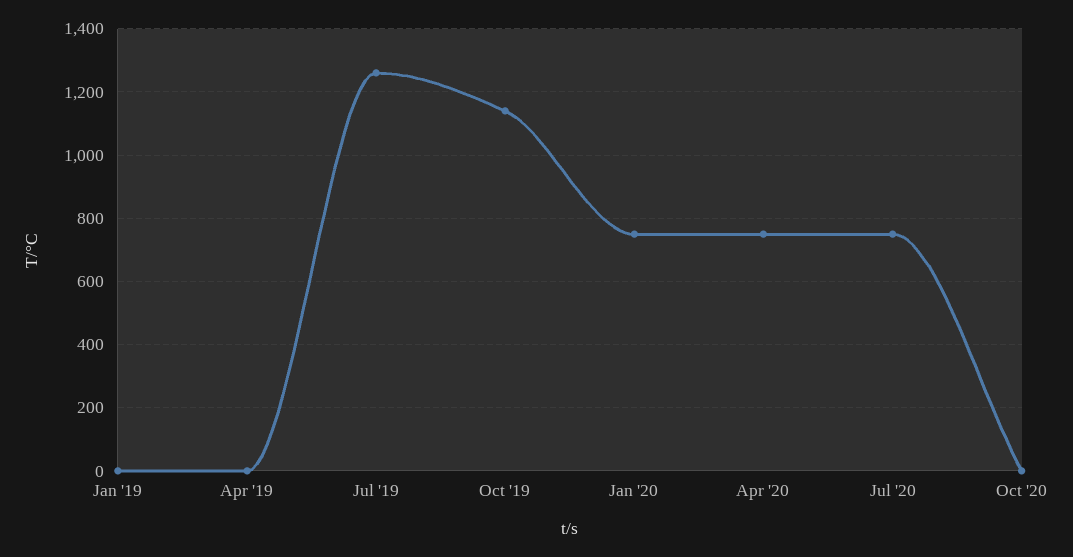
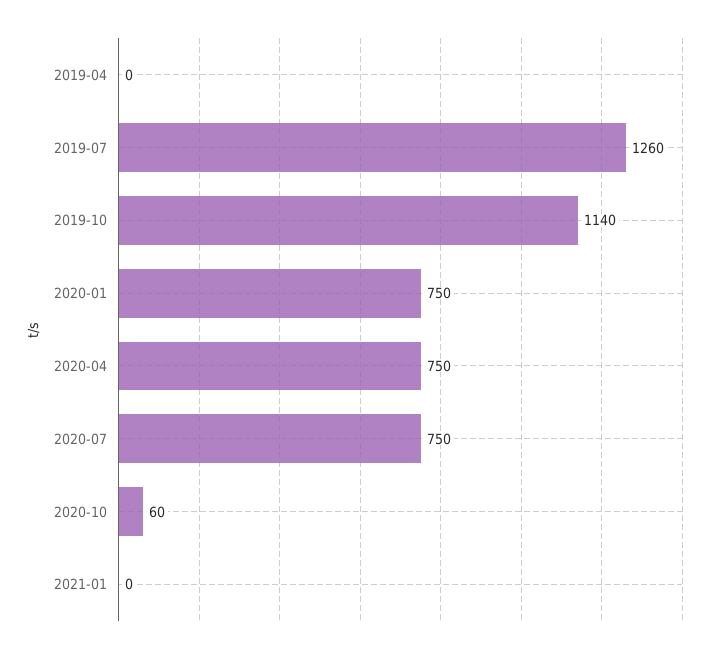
Jan '19: 0 -> none
Oct '20: 0 -> 60
2021-01: none -> 0

